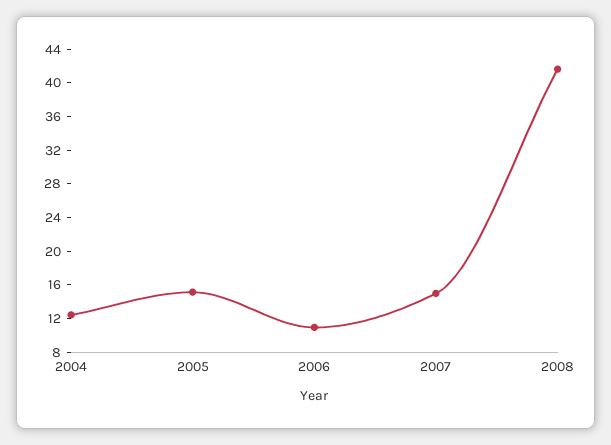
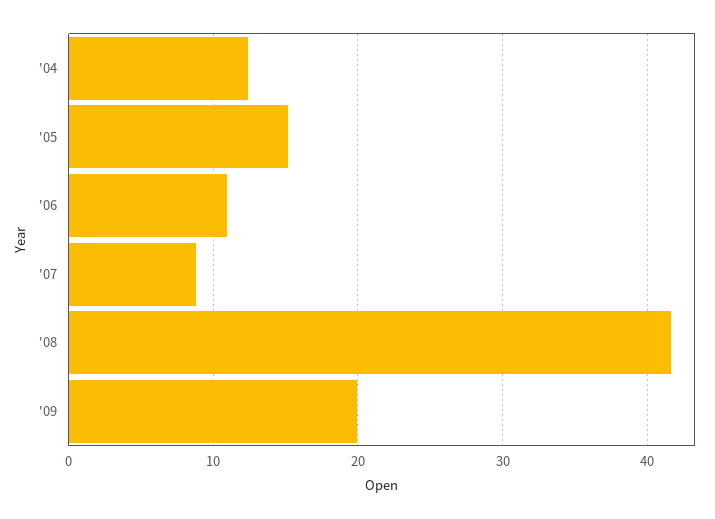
2007: 15 -> 9
'09: none -> 20

